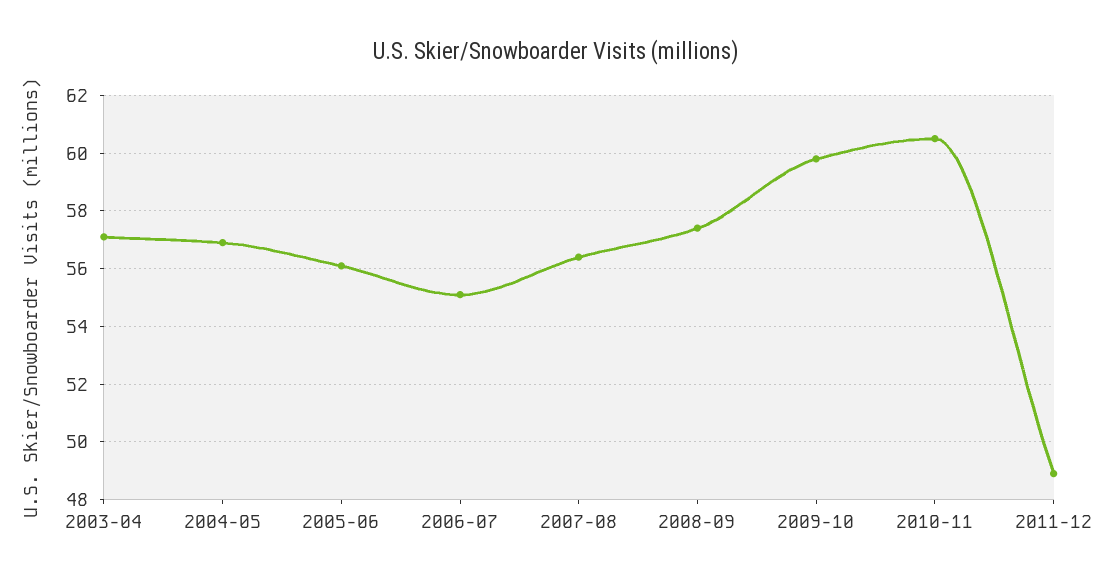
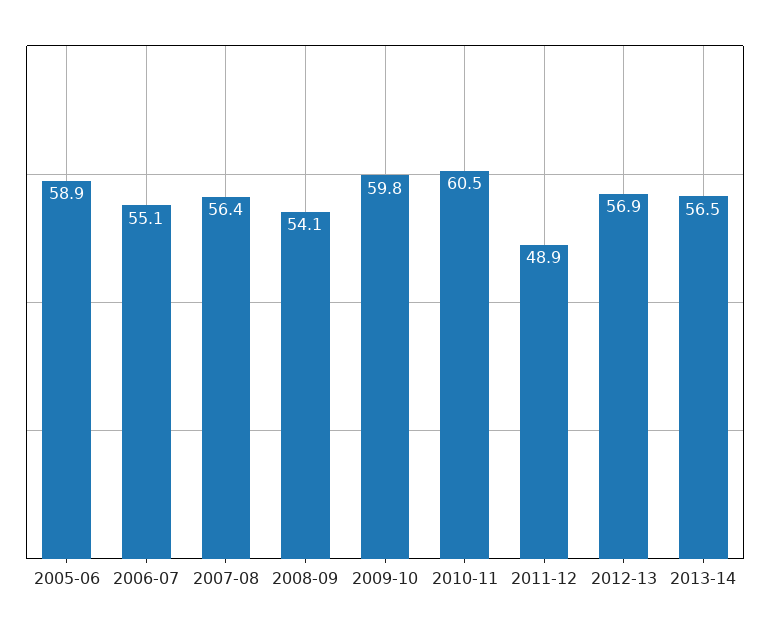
2003-04: 57 -> none
2004-05: 57 -> none
2005-06: 56 -> 58.9
2008-09: 57.5 -> 54.1
2012-13: none -> 56.9
2013-14: none -> 56.5

